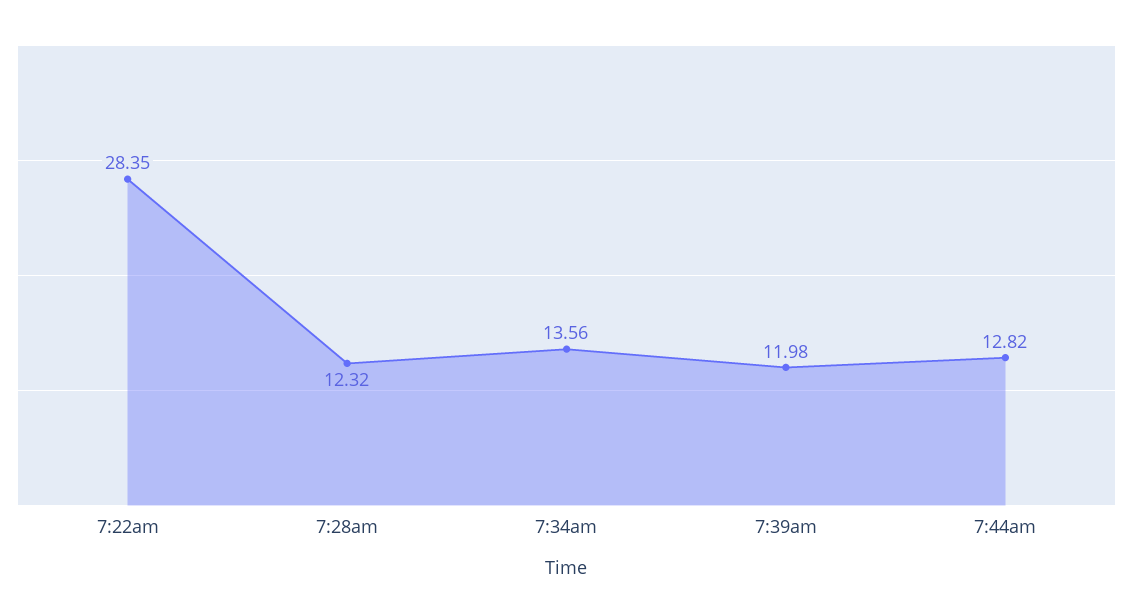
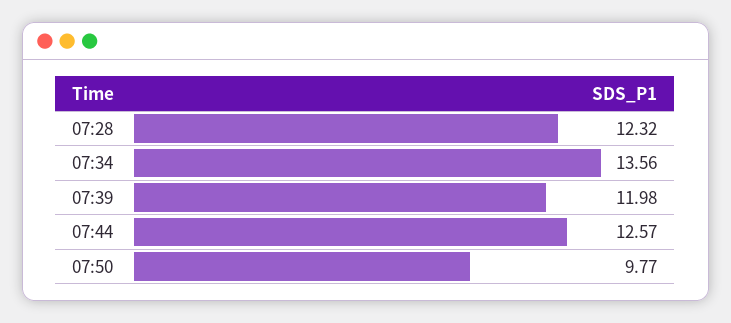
7:22am: 28.35 -> none
7:44am: 12.82 -> 12.57
07:50: none -> 9.77

